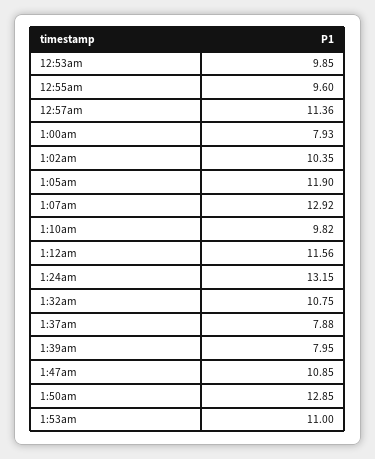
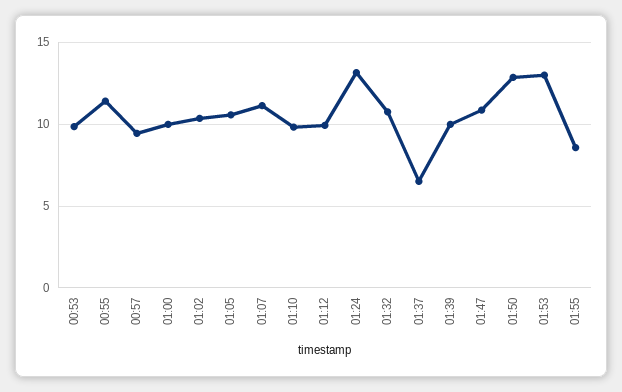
12:55am: 9.6 -> 11.5
12:57am: 11.36 -> 9.5
1:00am: 7.93 -> 10
1:05am: 11.9 -> 10.5
1:07am: 12.92 -> 11
1:12am: 11.56 -> 10
1:37am: 7.88 -> 6.5
1:39am: 7.95 -> 10
1:53am: 11 -> 13
01:55: none -> 8.5

